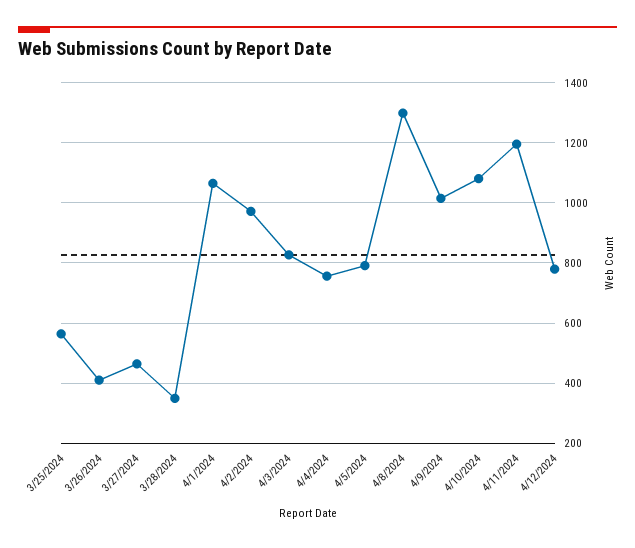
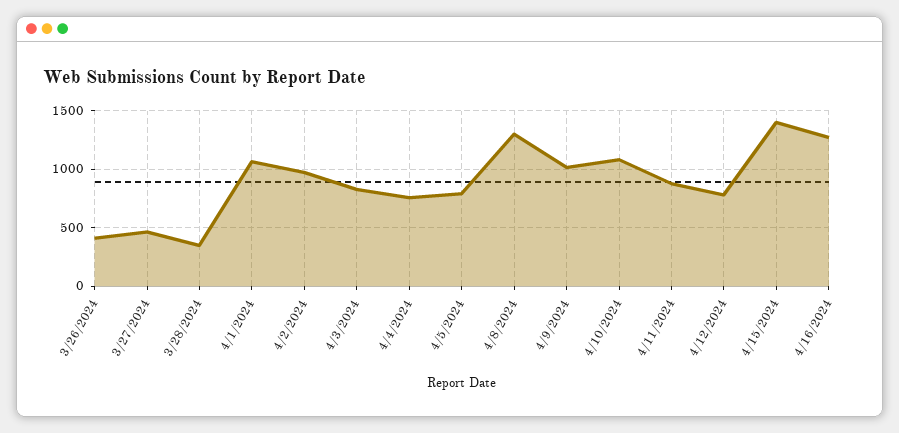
3/25/2024: 560 -> none
4/11/2024: 1200 -> 900
4/15/2024: none -> 1400
4/16/2024: none -> 1300

